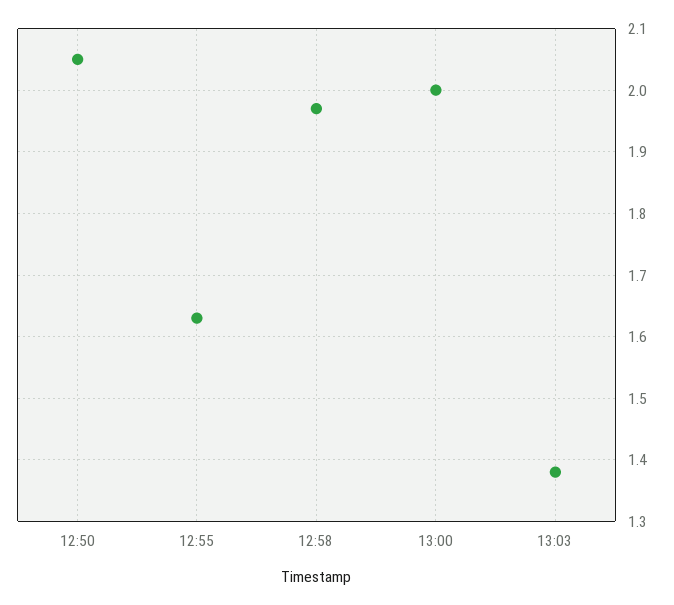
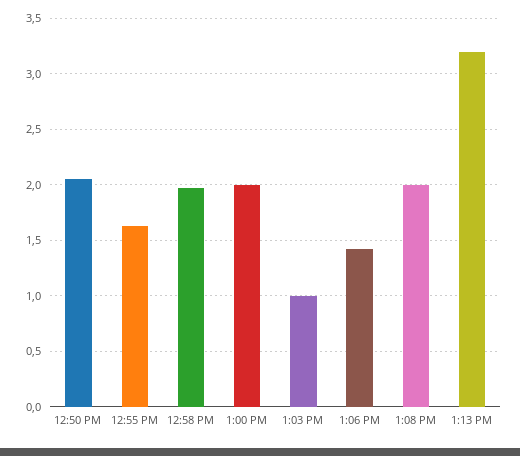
13:03: 1.38 -> 1
1:06 PM: none -> 1.4
1:08 PM: none -> 2
1:13 PM: none -> 3.2

